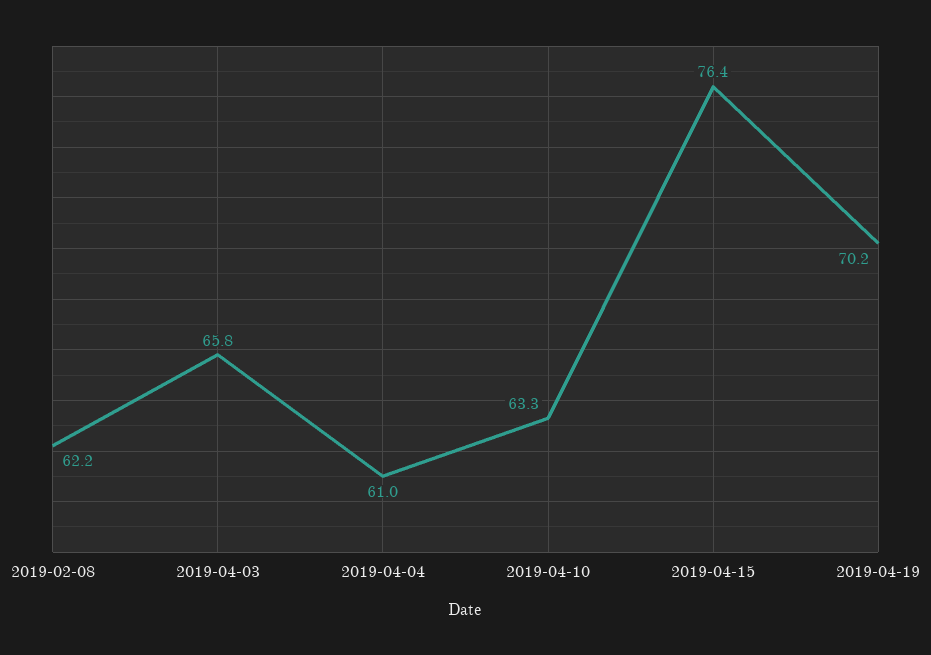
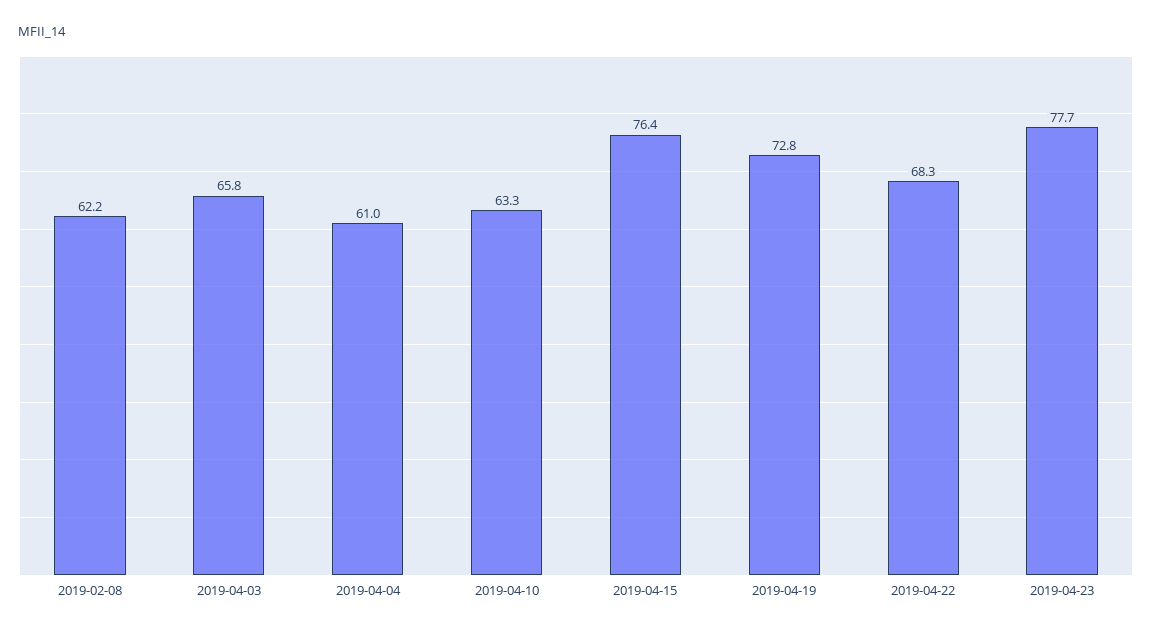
2019-04-19: 70.2 -> 72.8
2019-04-22: none -> 68.3
2019-04-23: none -> 77.7

